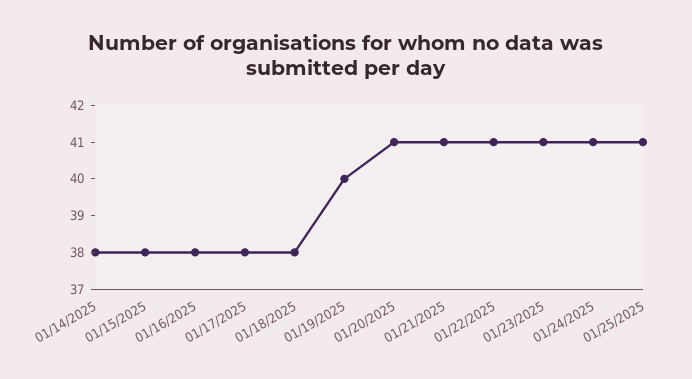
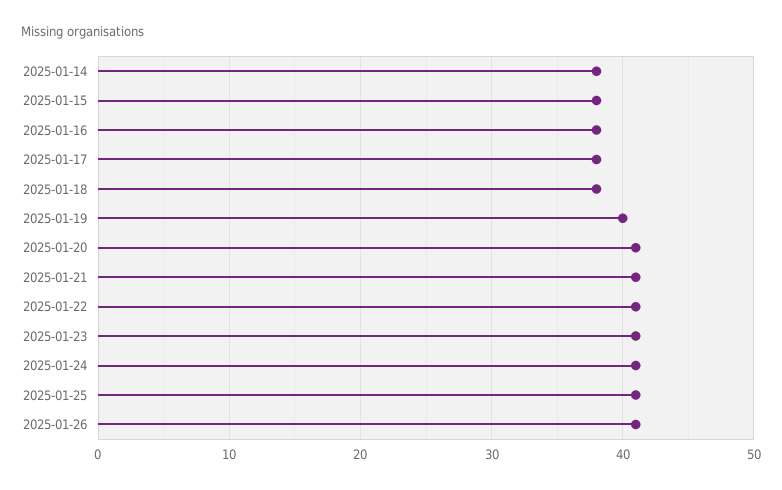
2025-01-26: none -> 41

